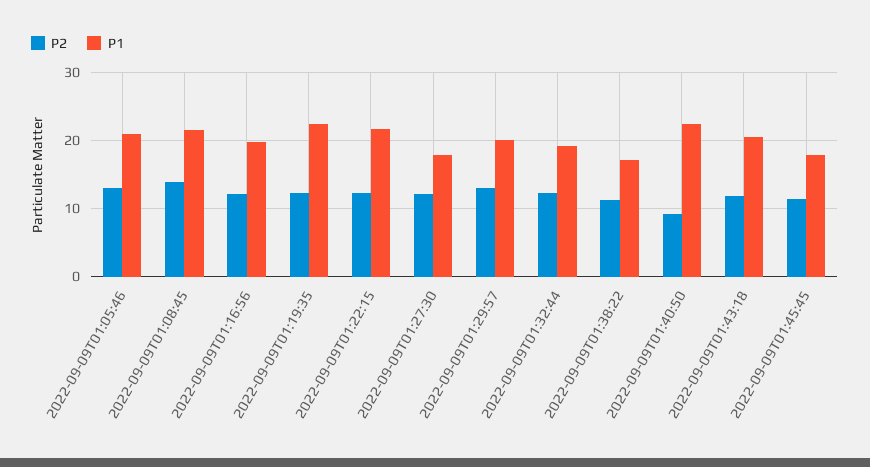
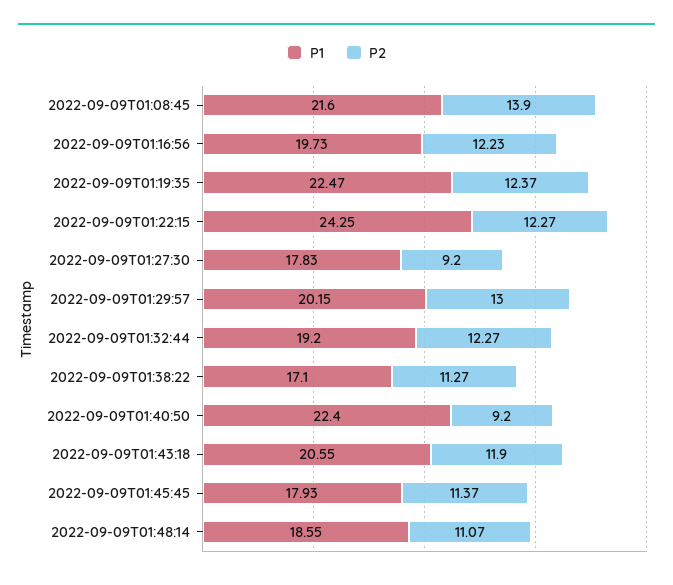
P2, 2022-09-09T01:05:46: 13 -> none
P1, 2022-09-09T01:05:46: 21 -> none
P1, 2022-09-09T01:22:15: 22 -> 24.25
P2, 2022-09-09T01:27:30: 12 -> 9.2
P1, 2022-09-09T01:48:14: none -> 18.55
P2, 2022-09-09T01:48:14: none -> 11.07

